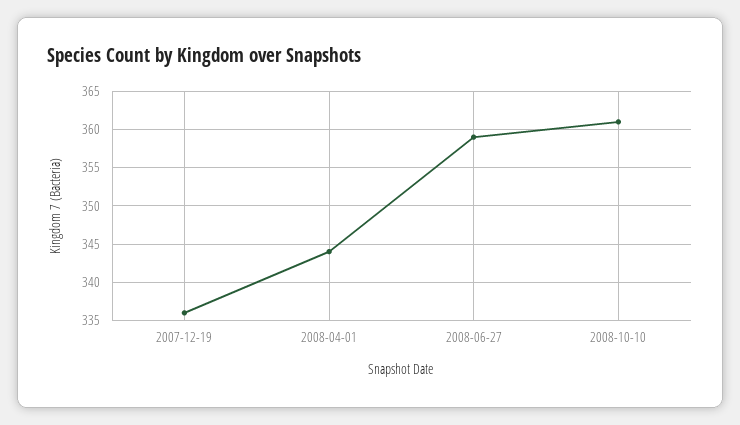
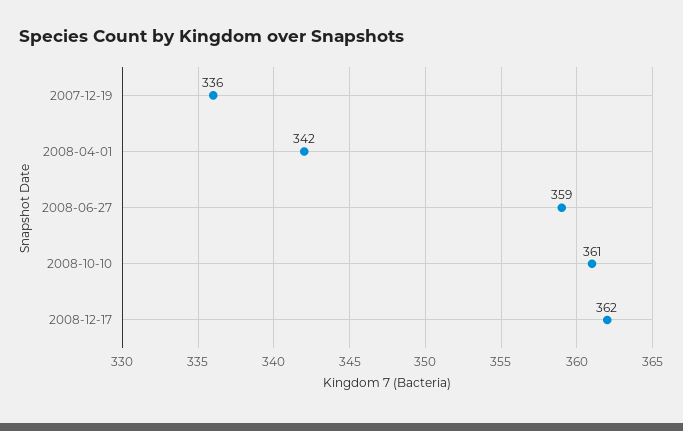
2008-04-01: 344 -> 342
2008-12-17: none -> 362

